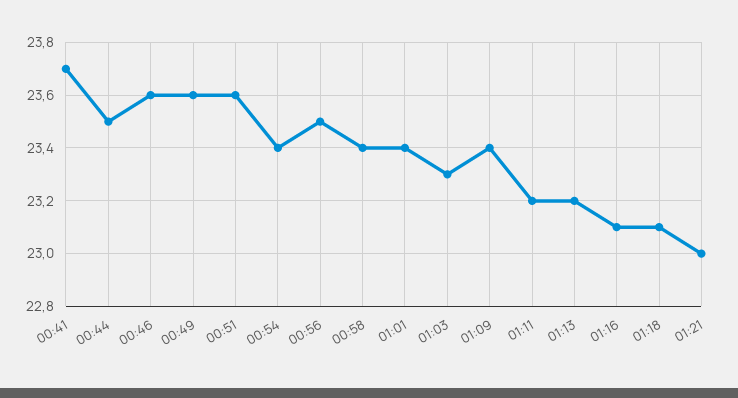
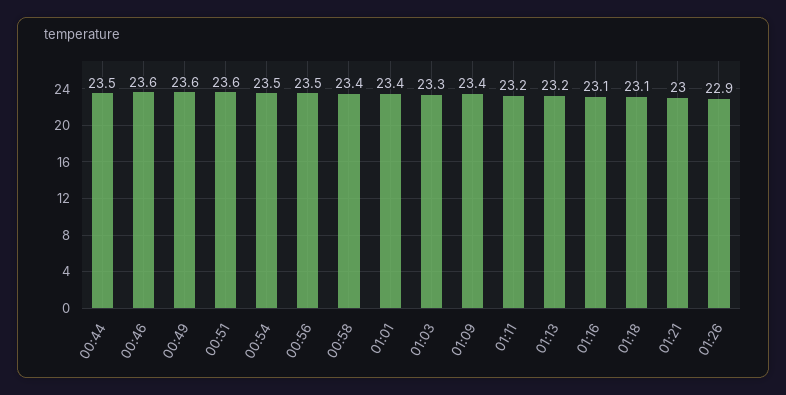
00:41: 23.7 -> none
00:54: 23.4 -> 23.5
01:26: none -> 22.9

